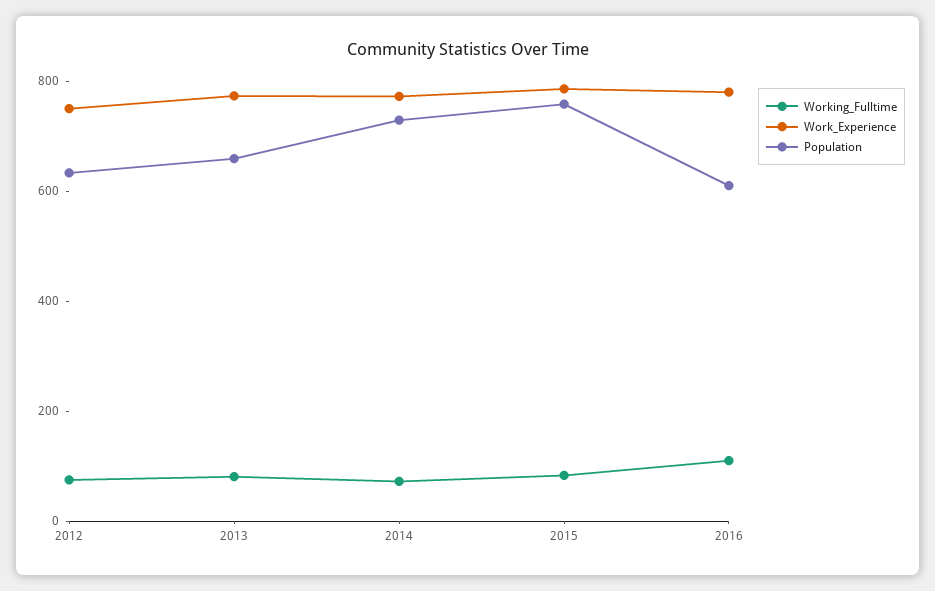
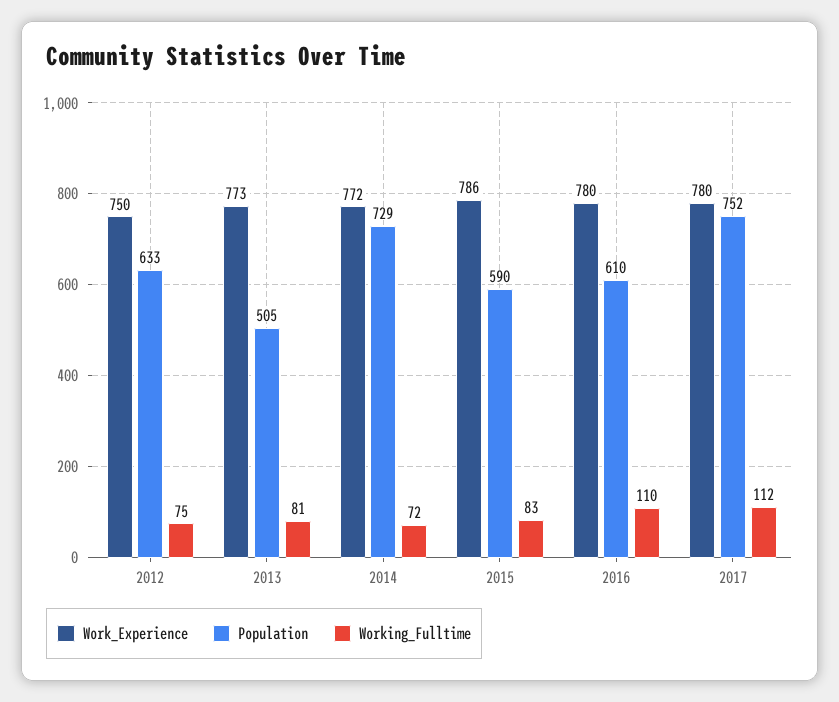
Population, 2013: 650 -> 505
Population, 2015: 750 -> 590
Work_Experience, 2017: none -> 780
Population, 2017: none -> 752
Working_Fulltime, 2017: none -> 112

